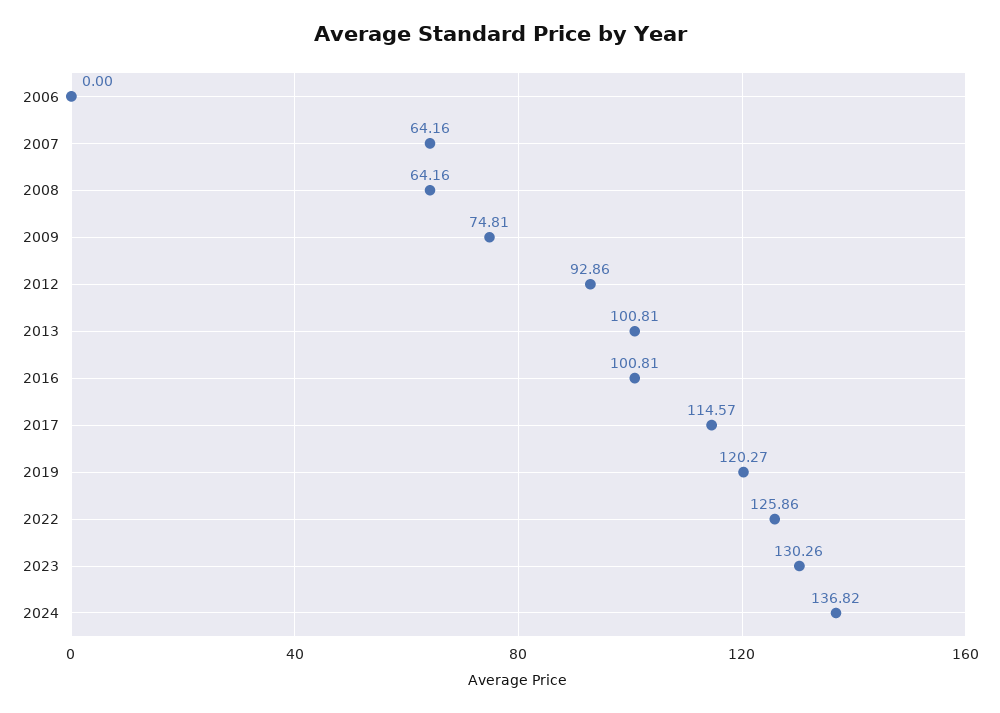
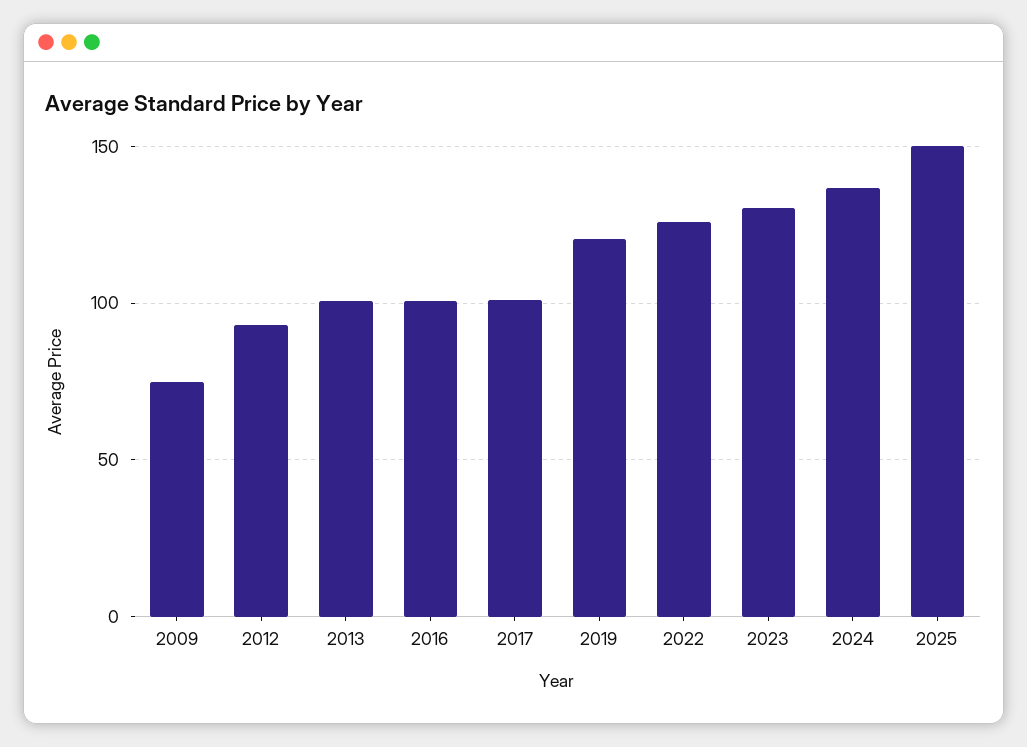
2006: 0 -> none
2007: 64.16 -> none
2008: 64.16 -> none
2017: 114.57 -> 100
2025: none -> 150

